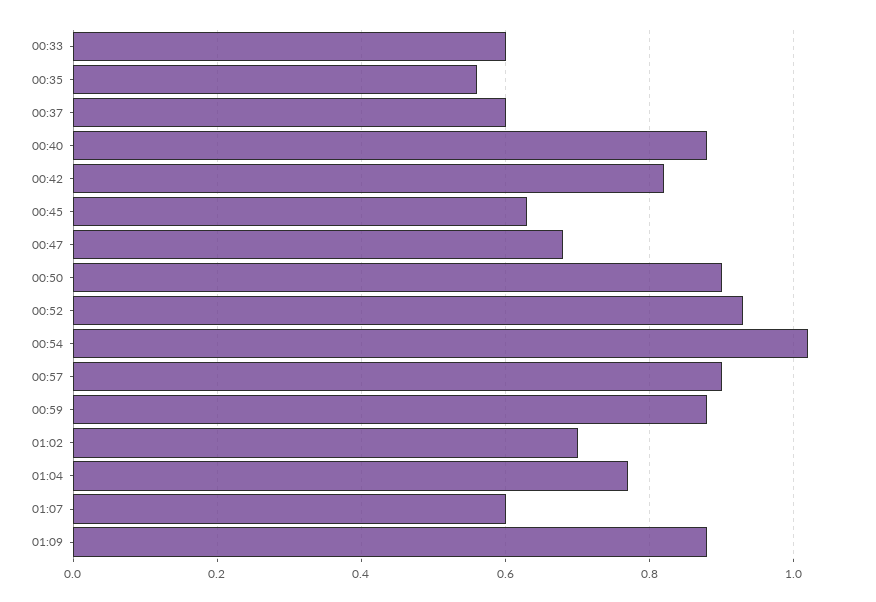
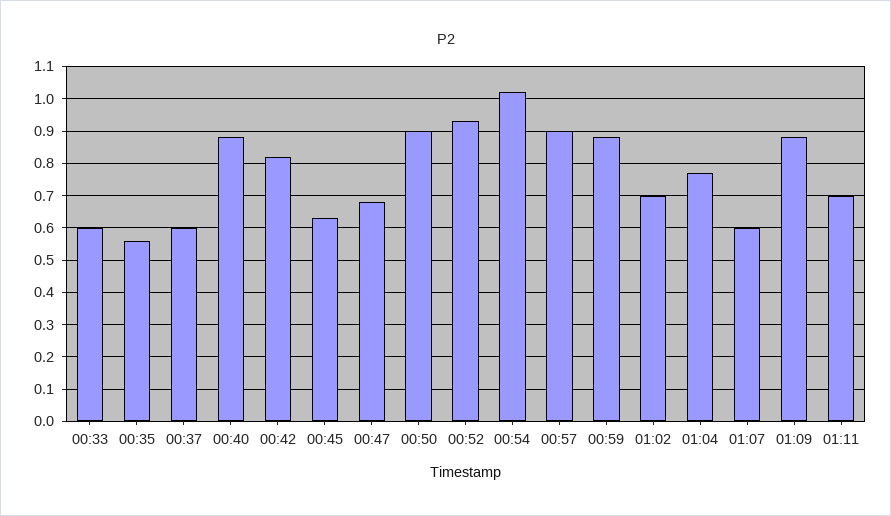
01:11: none -> 0.7

